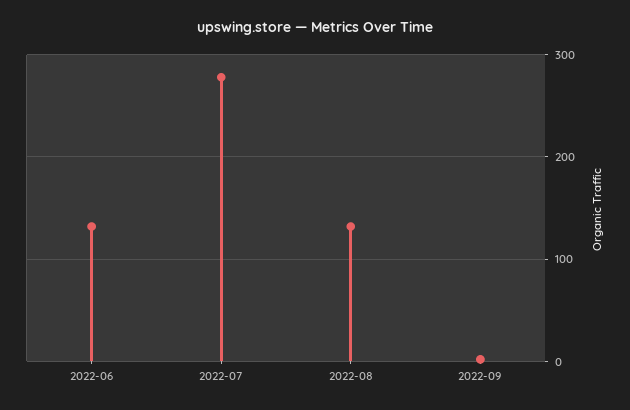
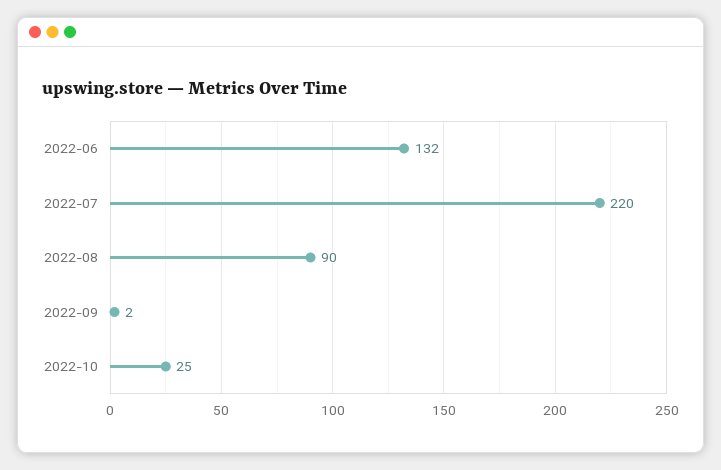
2022-07: 280 -> 220
2022-08: 130 -> 90
2022-10: none -> 25

